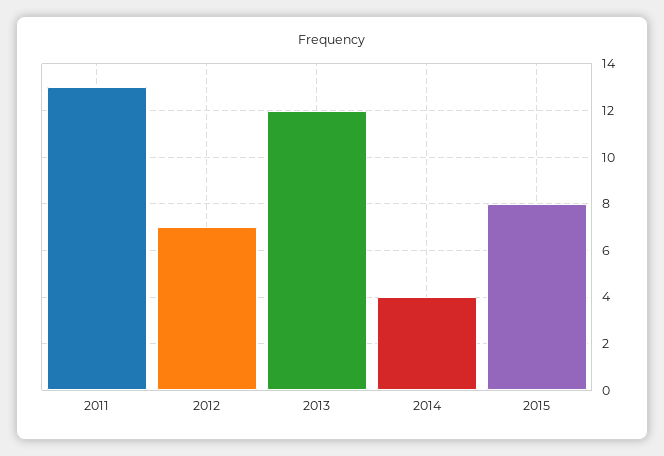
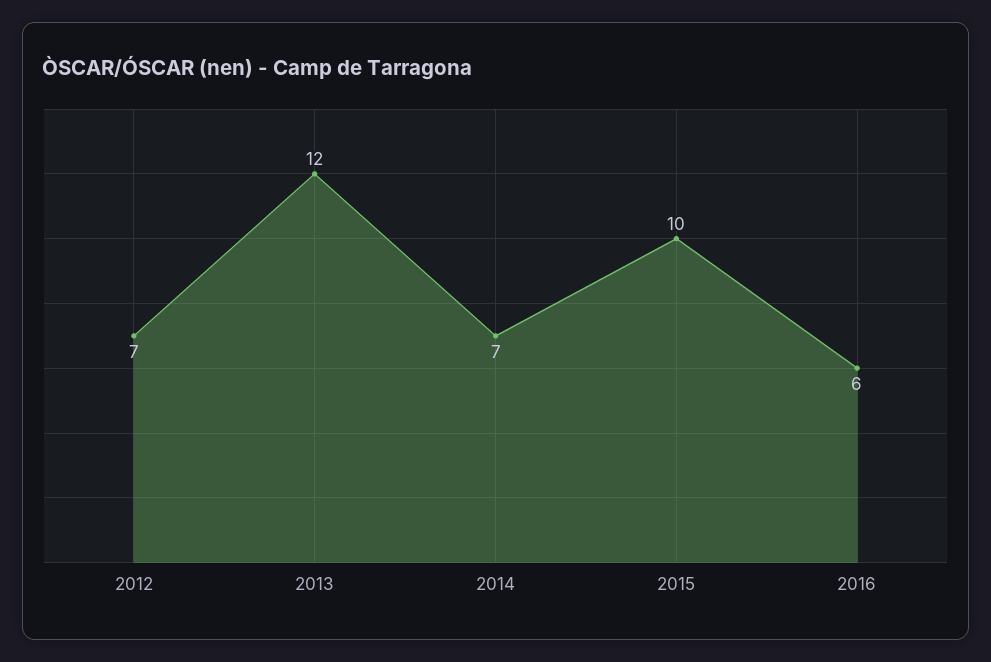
2011: 13 -> none
2014: 4 -> 7
2015: 8 -> 10
2016: none -> 6

